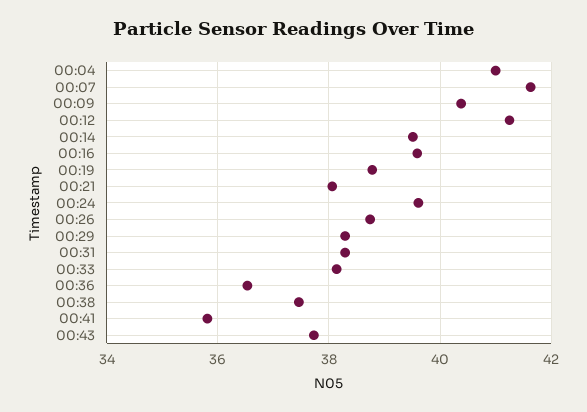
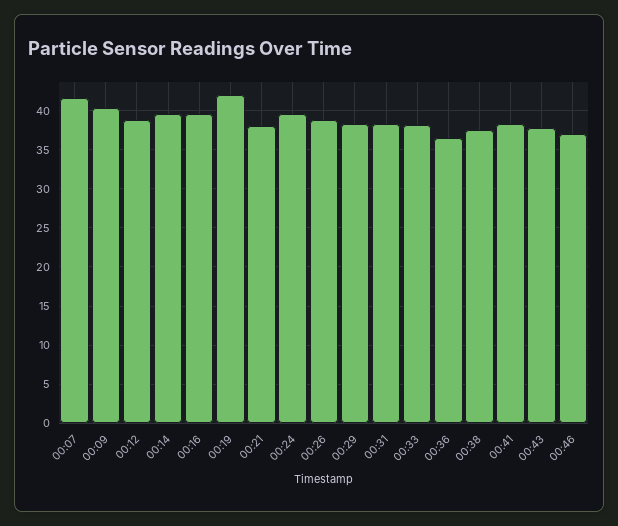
00:04: 41 -> none
00:12: 41.2 -> 39
00:19: 38.8 -> 42
00:41: 35.8 -> 38
00:46: none -> 37

